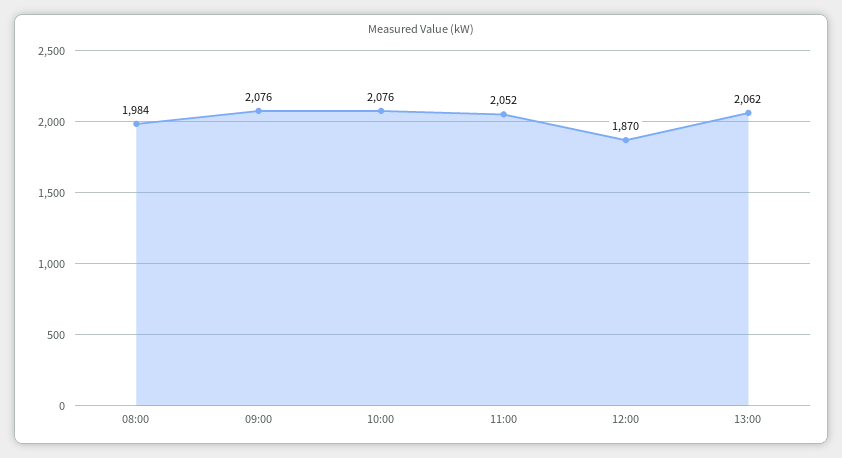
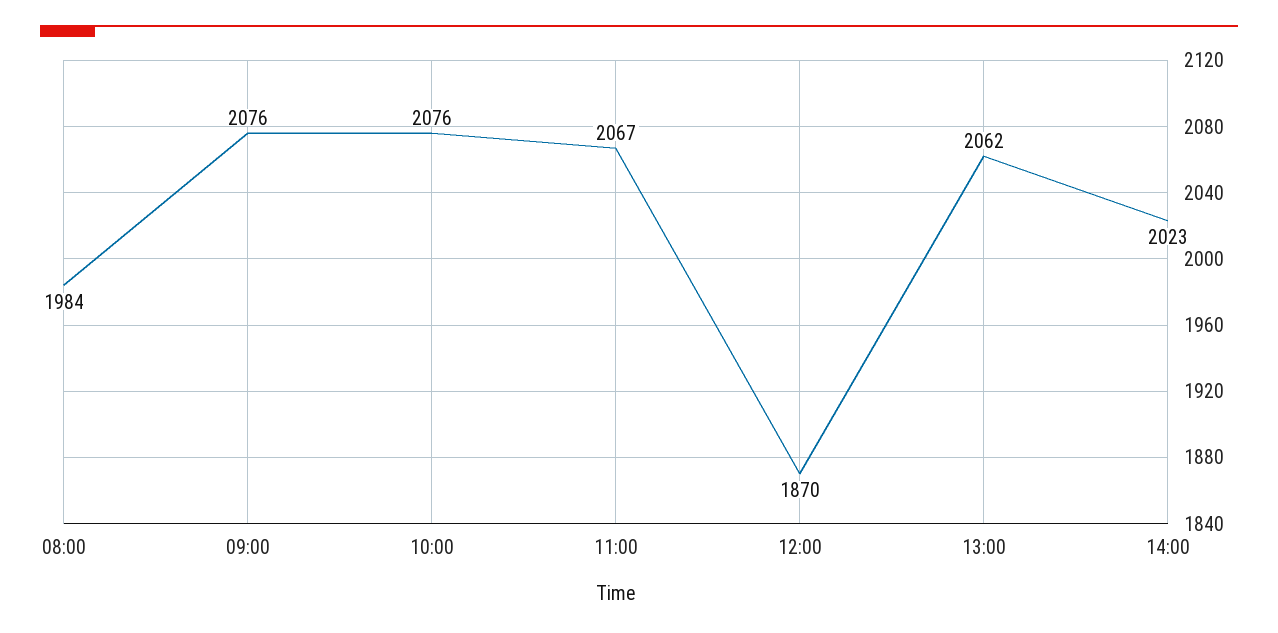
11:00: 2052 -> 2067
14:00: none -> 2023

